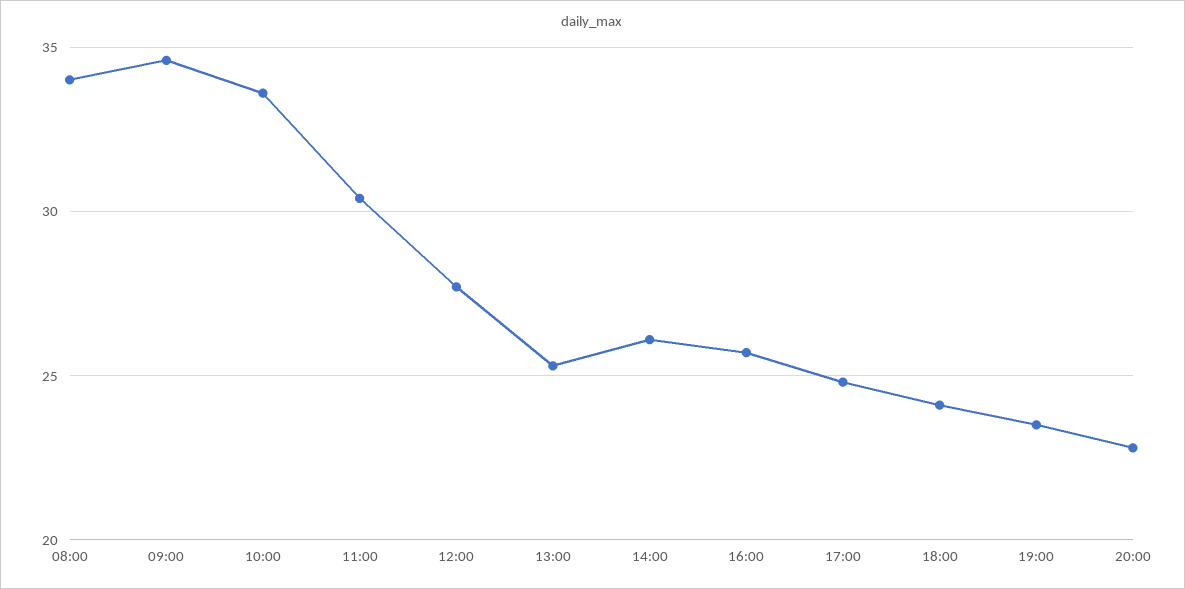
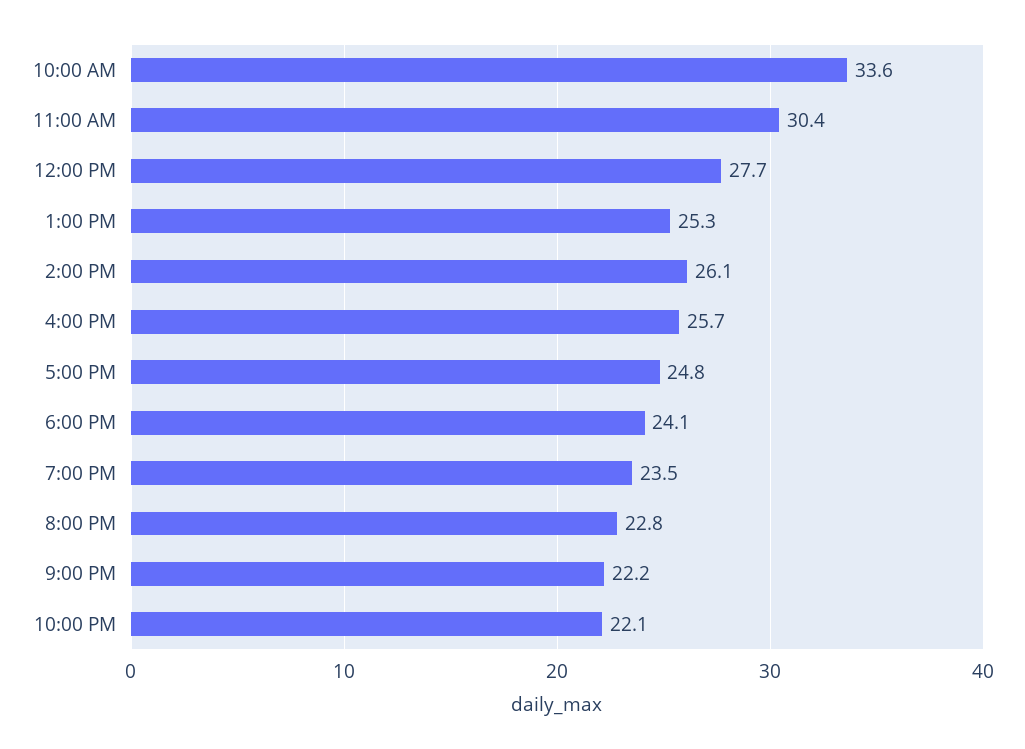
08:00: 34 -> none
09:00: 34.5 -> none
9:00 PM: none -> 22.2
10:00 PM: none -> 22.1

